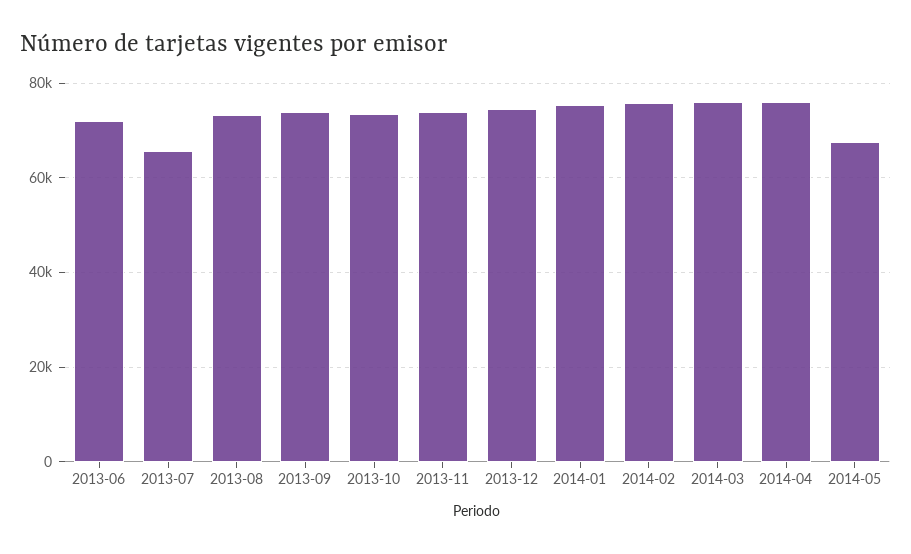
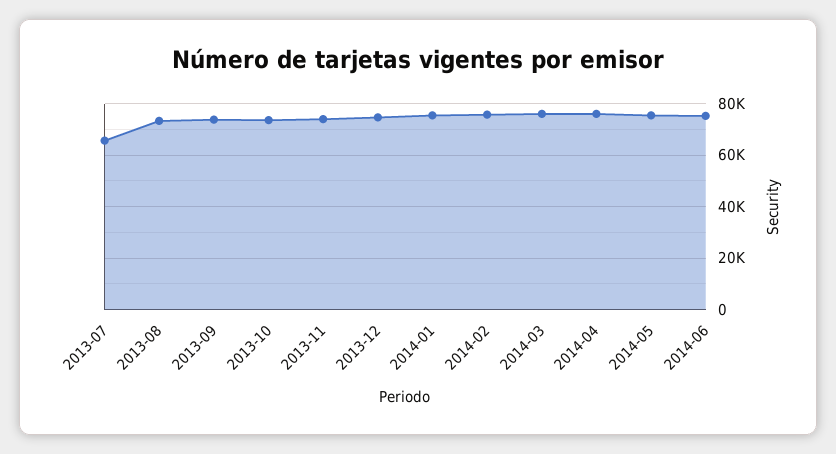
2013-06: 72000 -> none
2014-05: 68000 -> 75000
2014-06: none -> 75000

